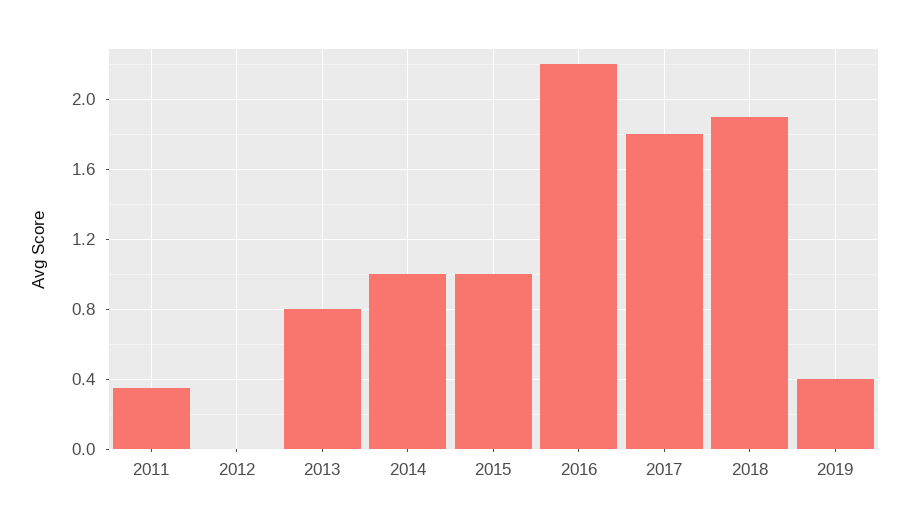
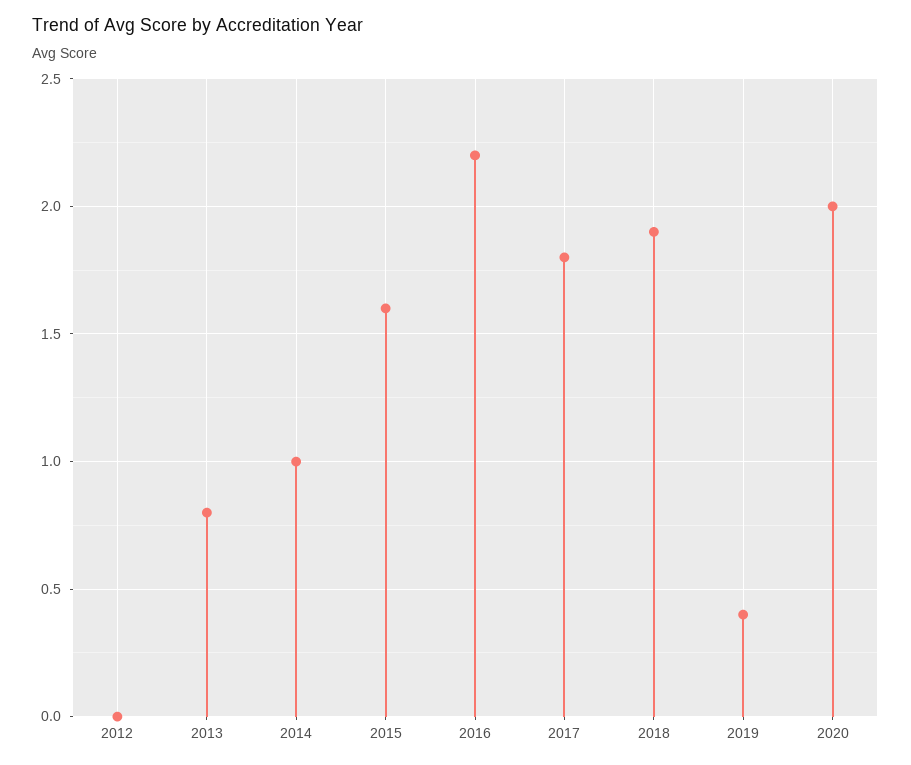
2011: 0.35 -> none
2015: 1 -> 1.6
2020: none -> 2

